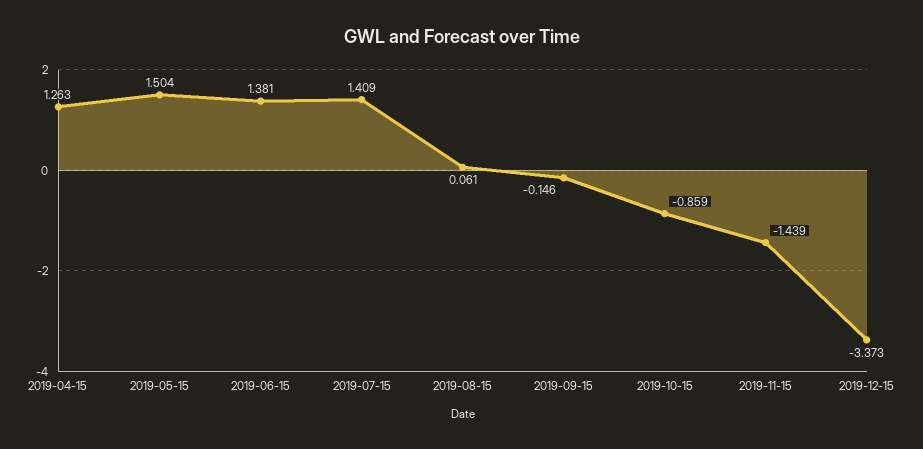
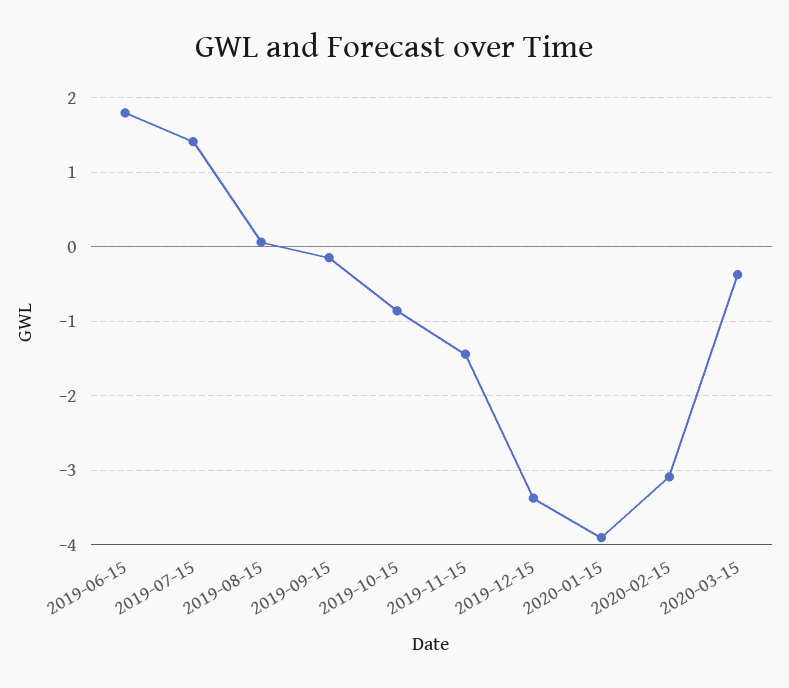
2019-04-15: 1.263 -> none
2019-05-15: 1.504 -> none
2019-06-15: 1.381 -> 1.8
2020-01-15: none -> -3.9
2020-02-15: none -> -3.1
2020-03-15: none -> -0.4

